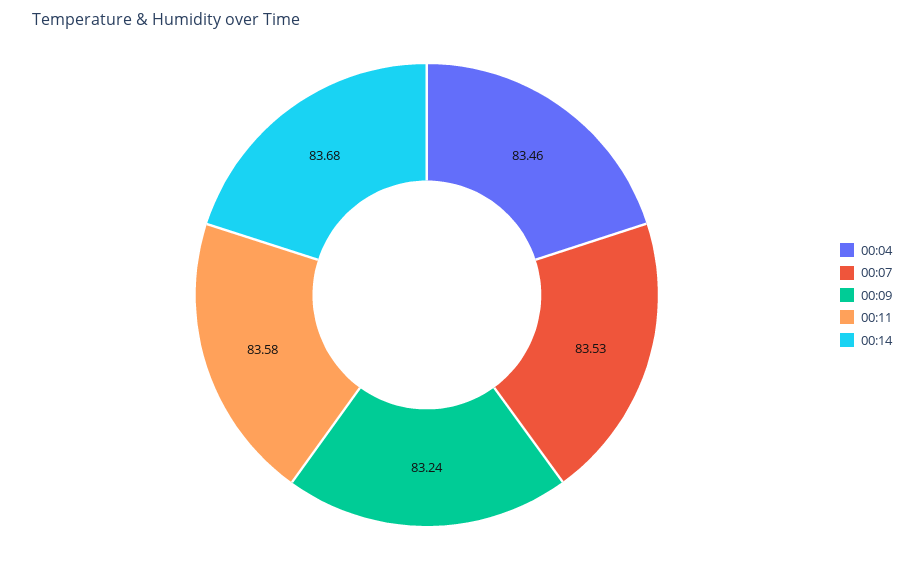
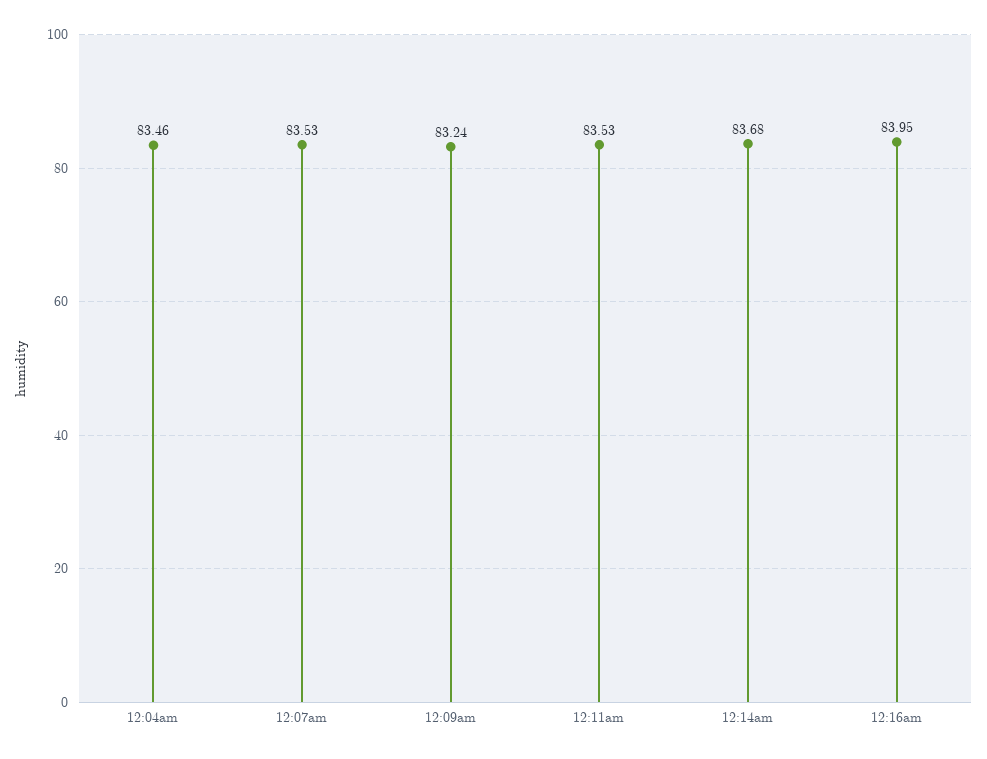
00:11: 83.58 -> 83.53
12:16am: none -> 83.95

